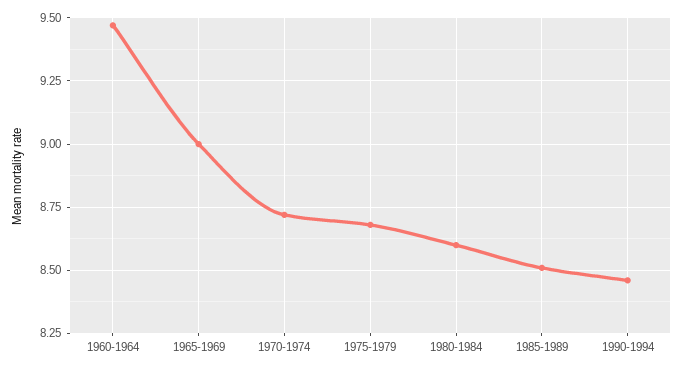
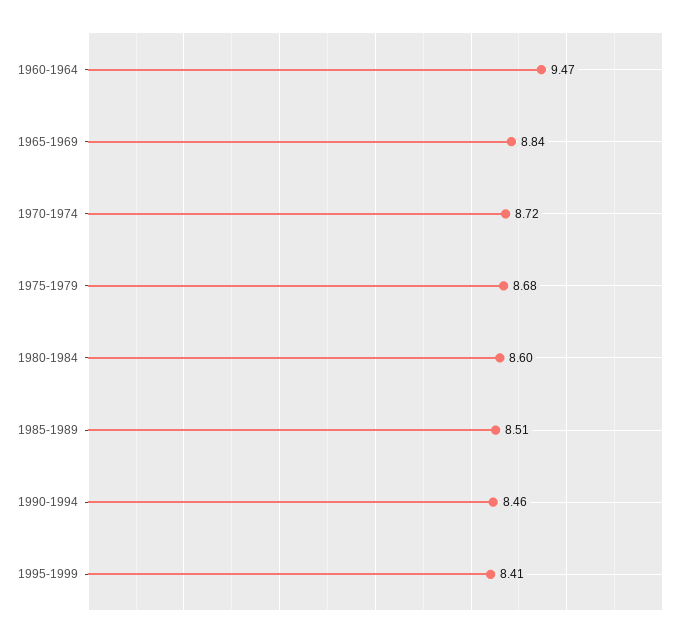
1965-1969: 9 -> 8.84
1995-1999: none -> 8.41

